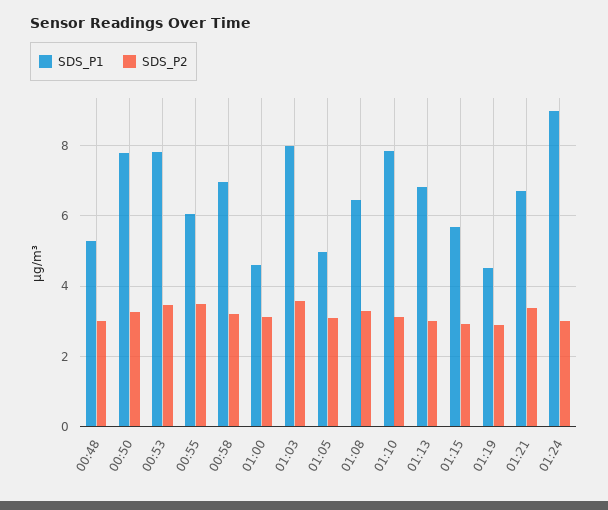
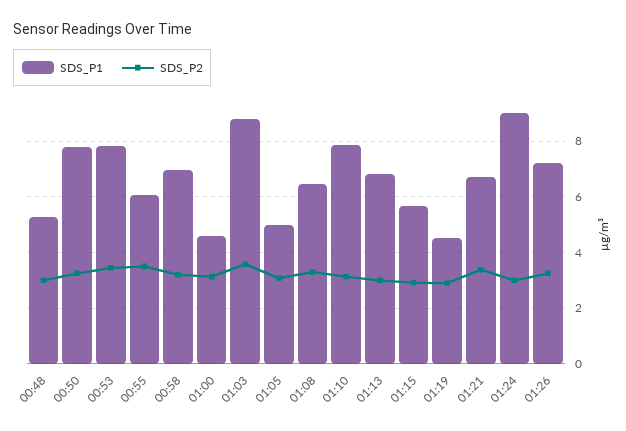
SDS_P1, 01:03: 8 -> 8.75
SDS_P1, 01:26: none -> 7.25
SDS_P2, 01:26: none -> 3.25

